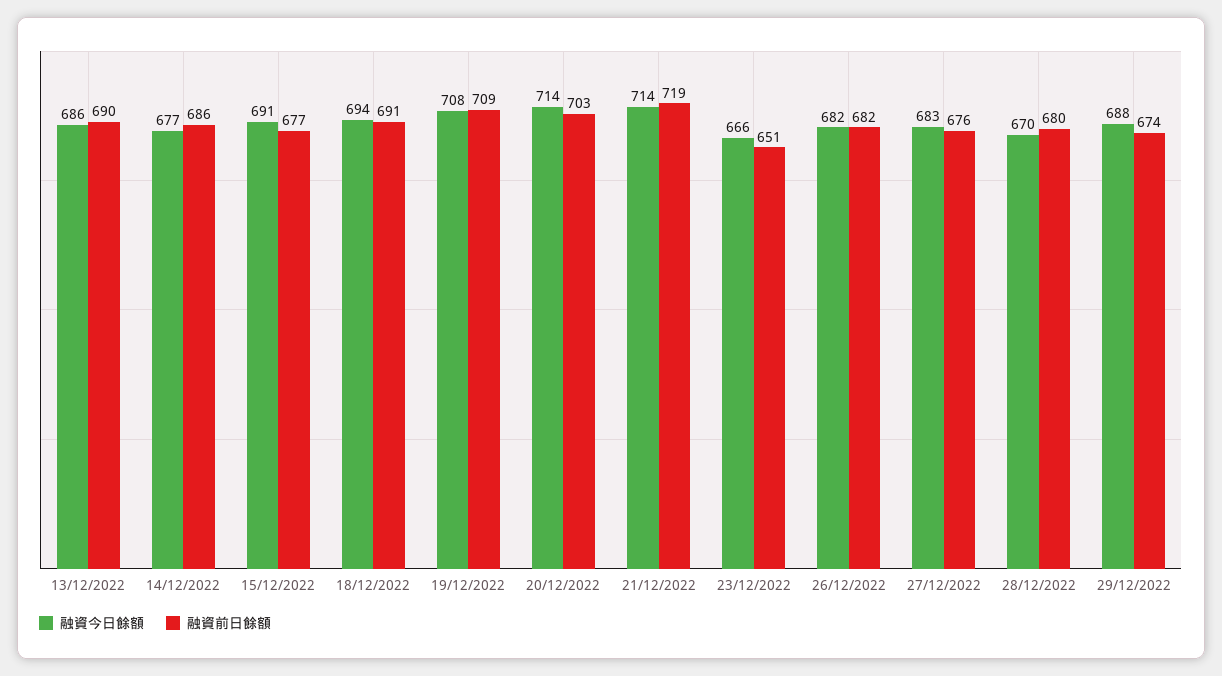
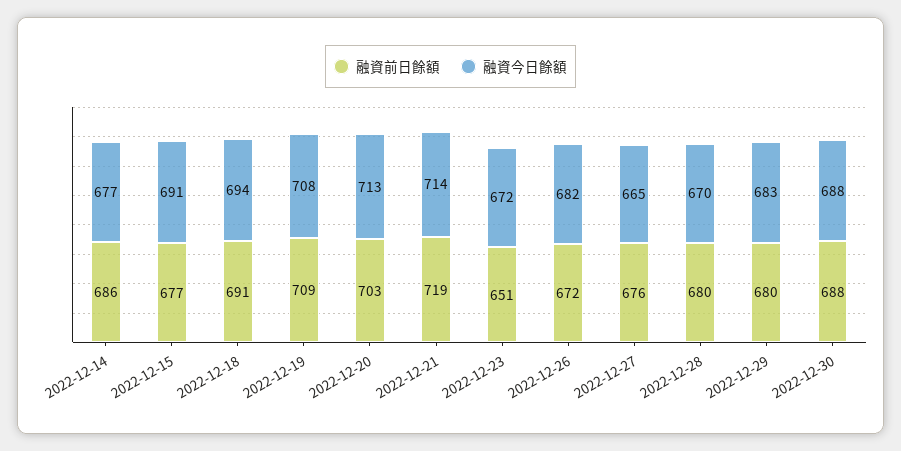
融資今日餘額, 13/12/2022: 686 -> none
融資前日餘額, 13/12/2022: 690 -> none
融資今日餘額, 20/12/2022: 714 -> 713
融資今日餘額, 23/12/2022: 666 -> 672
融資前日餘額, 26/12/2022: 682 -> 672
融資今日餘額, 27/12/2022: 683 -> 665
融資今日餘額, 29/12/2022: 688 -> 683
融資前日餘額, 29/12/2022: 674 -> 680
融資前日餘額, 2022-12-30: none -> 688
融資今日餘額, 2022-12-30: none -> 688

